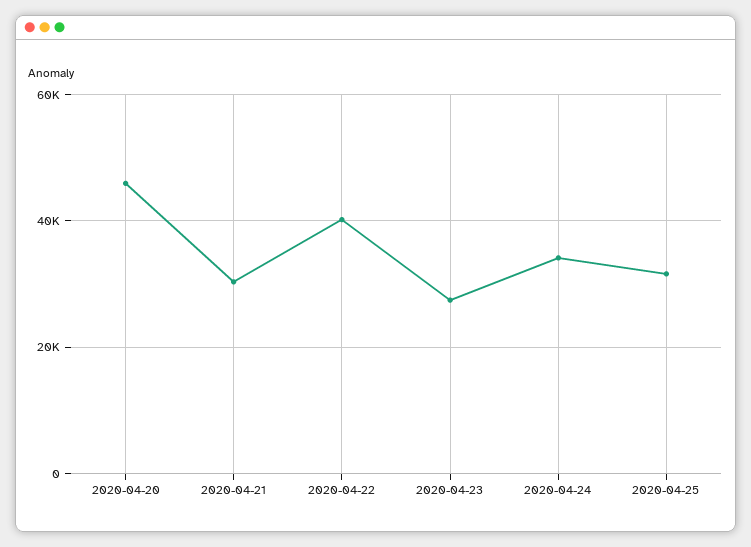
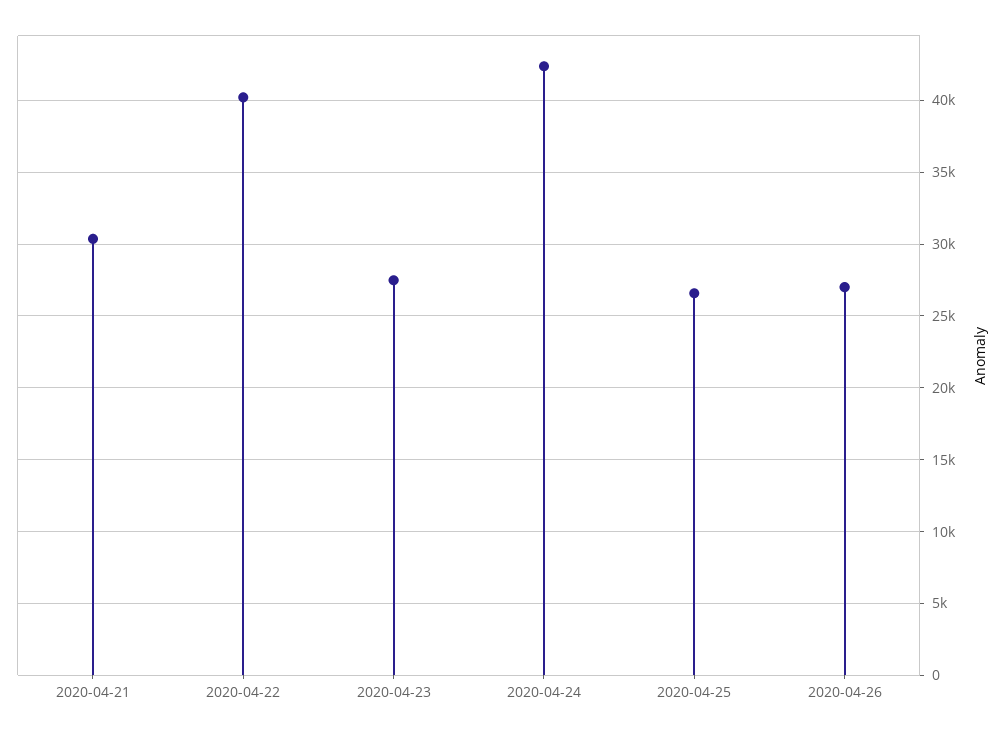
2020-04-20: 46000 -> none
2020-04-24: 34000 -> 42500
2020-04-25: 32000 -> 26500
2020-04-26: none -> 27000

